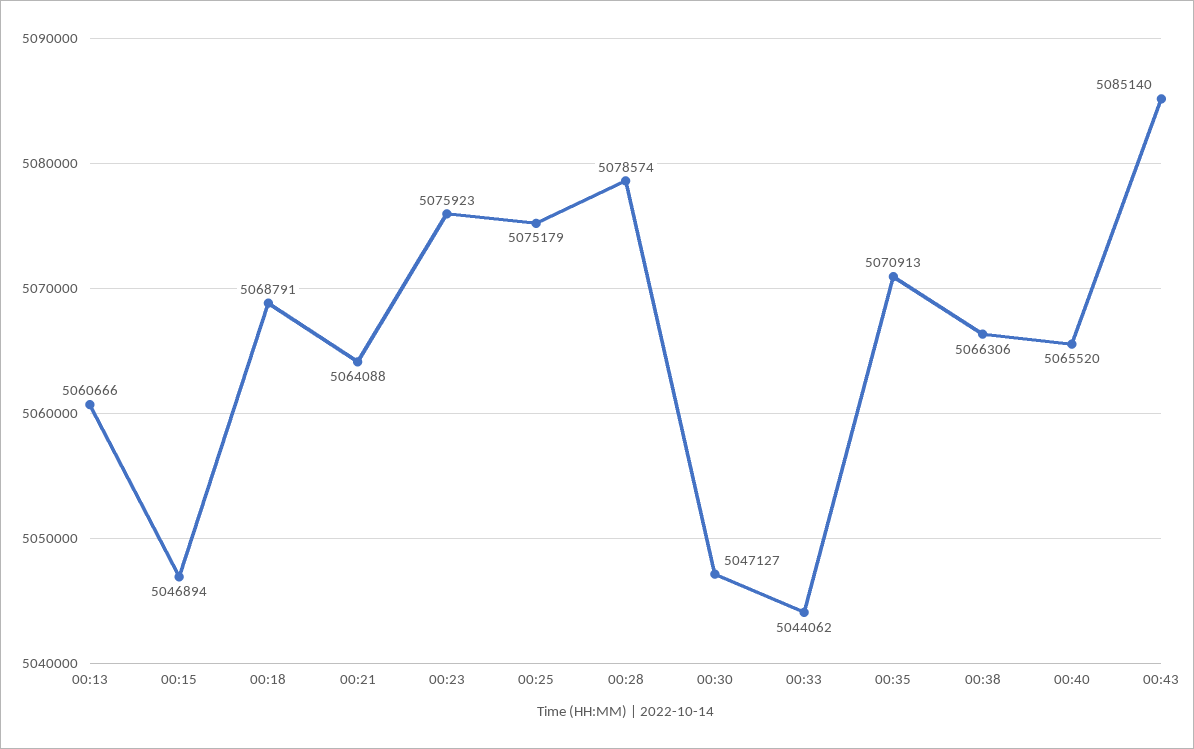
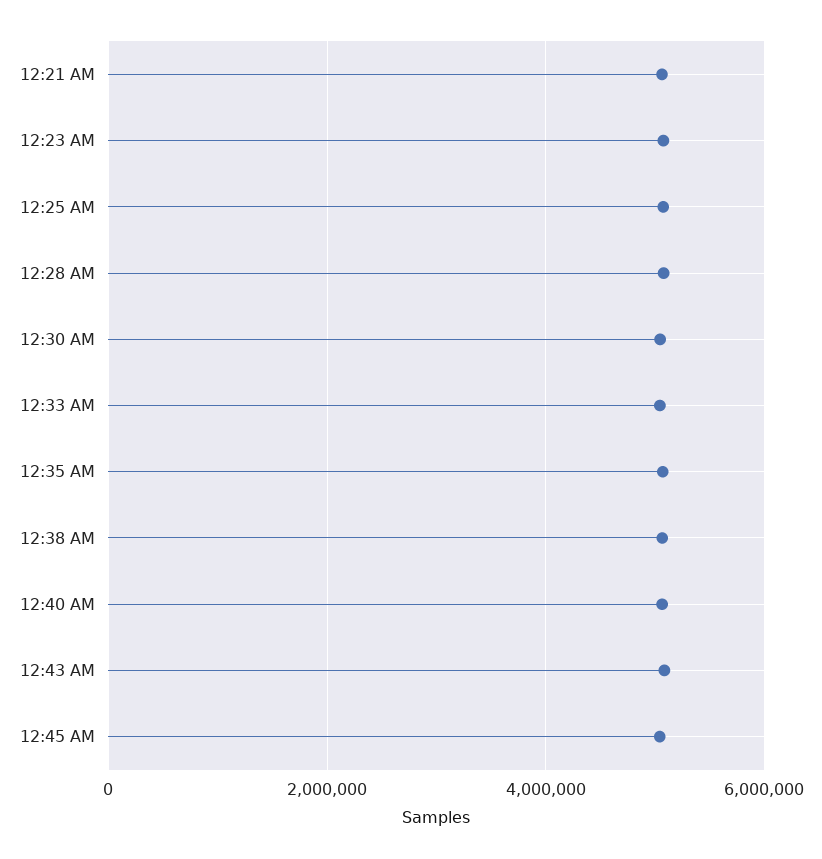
00:13: 5060666 -> none
00:15: 5046894 -> none
00:18: 5068791 -> none
12:45 AM: none -> 5000000

